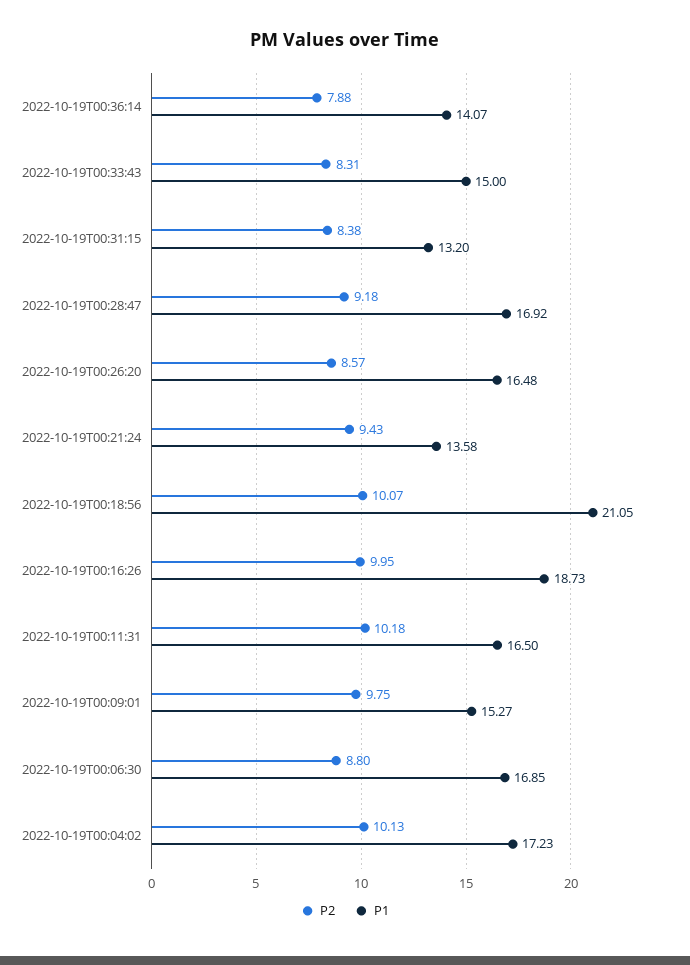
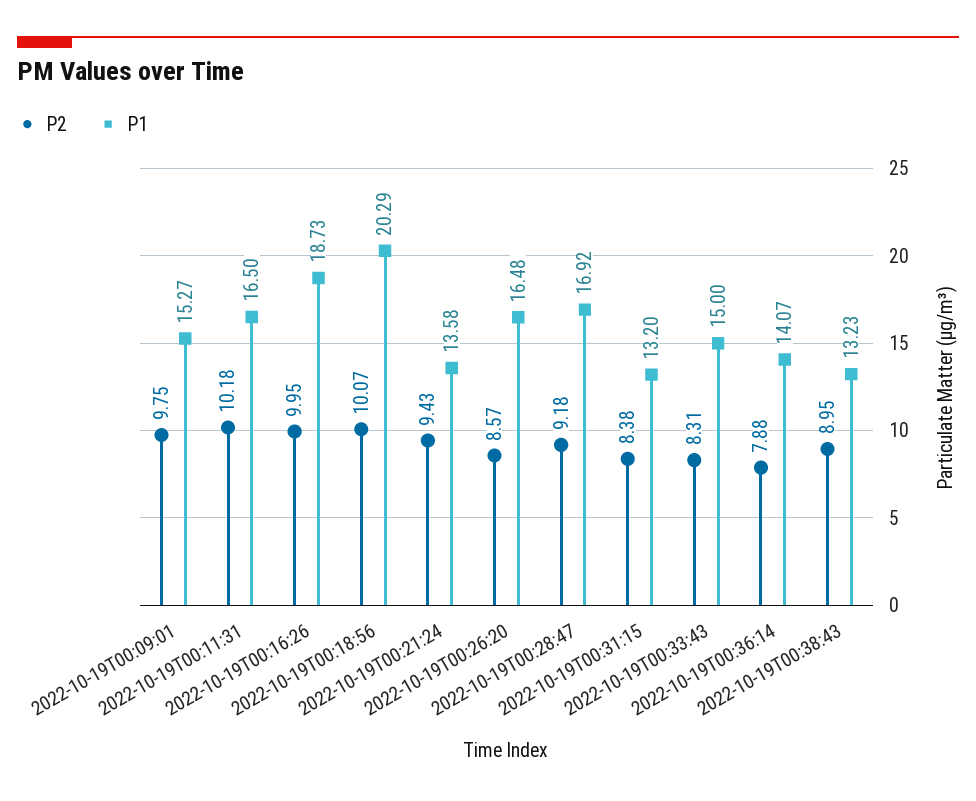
P1, 2022-10-19T00:18:56: 21.05 -> 20.29
P2, 2022-10-19T00:06:30: 8.8 -> none
P1, 2022-10-19T00:06:30: 16.85 -> none
P2, 2022-10-19T00:04:02: 10.13 -> none
P1, 2022-10-19T00:04:02: 17.23 -> none
P2, 2022-10-19T00:38:43: none -> 8.95
P1, 2022-10-19T00:38:43: none -> 13.23

